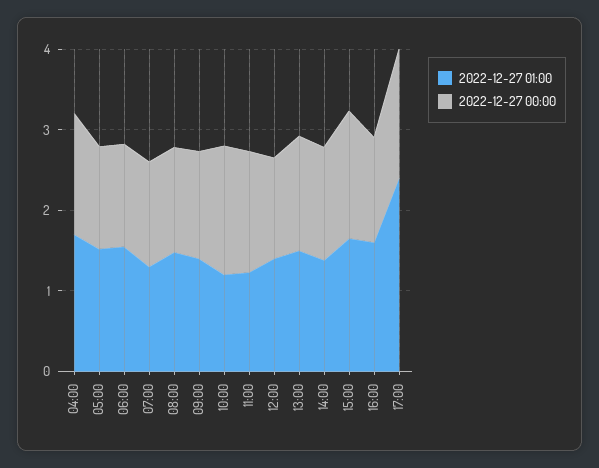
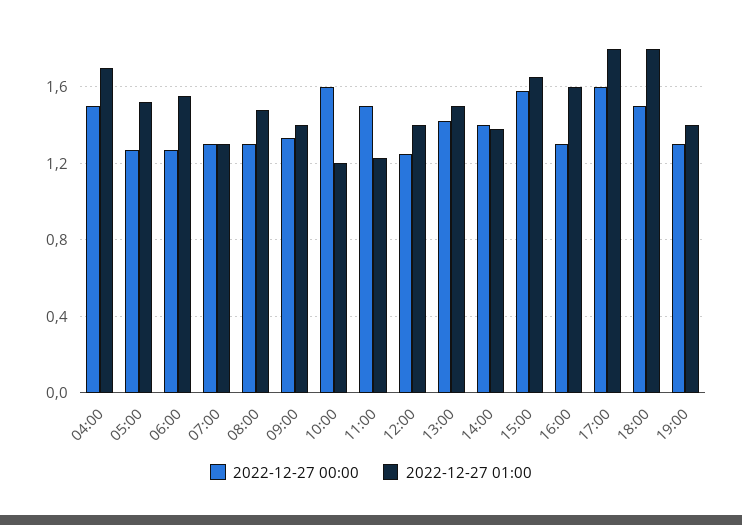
2022-12-27 01:00, 17:00: 2.4 -> 1.8
2022-12-27 00:00, 18:00: none -> 1.5
2022-12-27 01:00, 18:00: none -> 1.8
2022-12-27 00:00, 19:00: none -> 1.3
2022-12-27 01:00, 19:00: none -> 1.4

